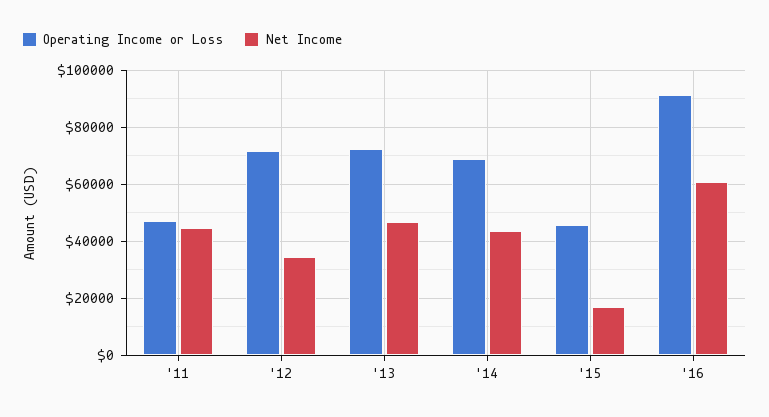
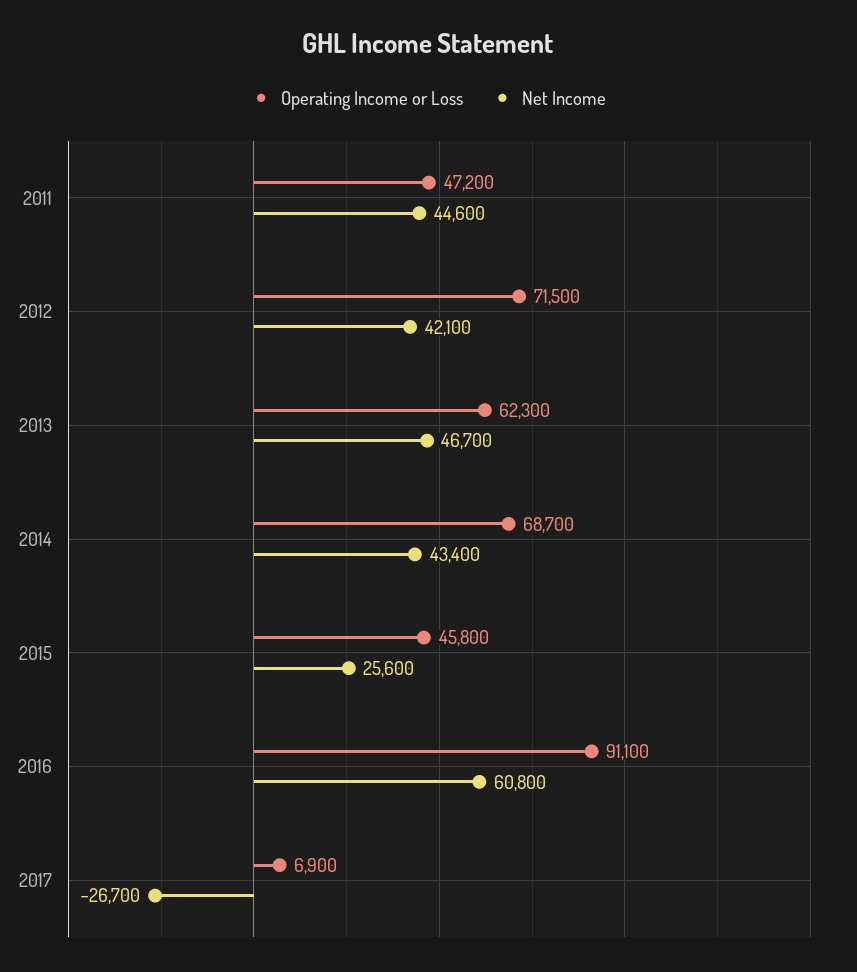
Net Income, '12: 35000 -> 42100
Operating Income or Loss, '13: 72500 -> 62300
Net Income, '15: 17500 -> 25600
Operating Income or Loss, 2017: none -> 6900
Net Income, 2017: none -> -26700

